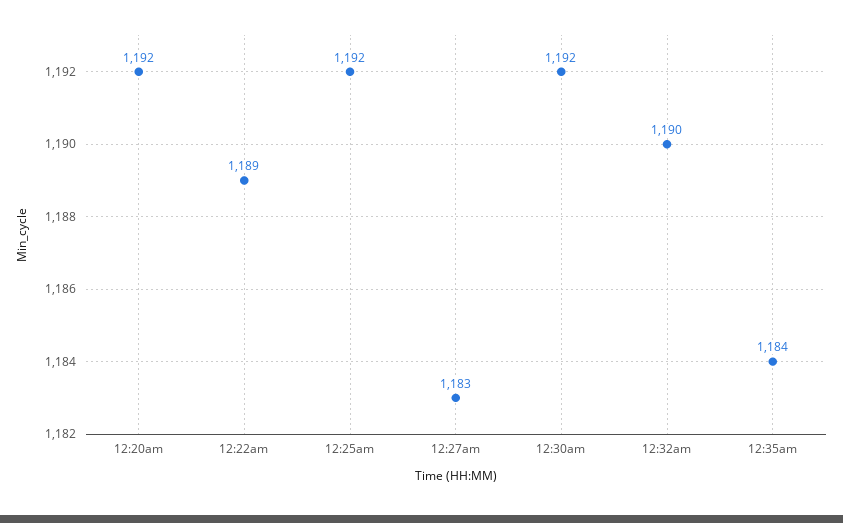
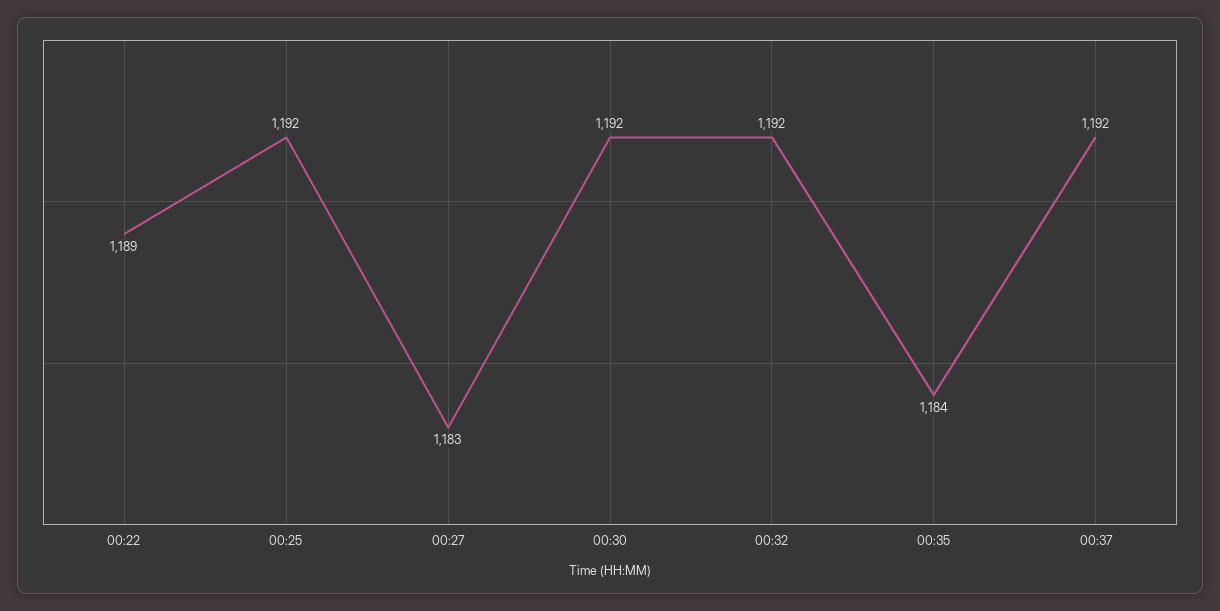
12:20am: 1192 -> none
12:32am: 1190 -> 1192
00:37: none -> 1192

